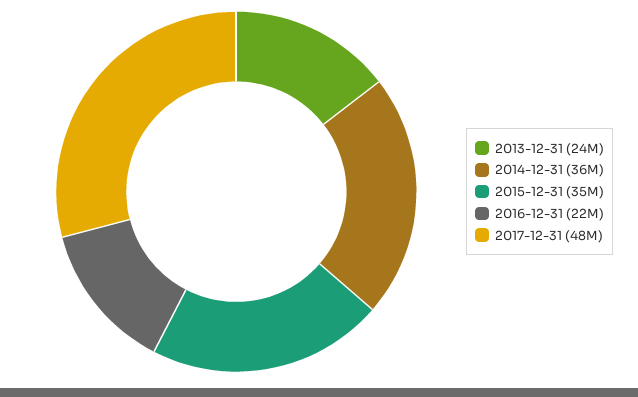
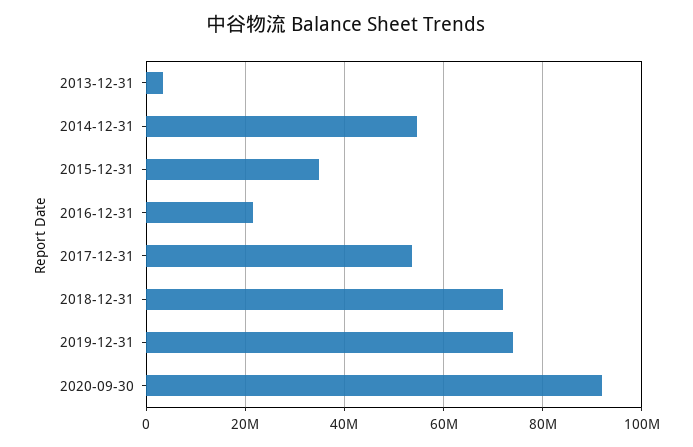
2013-12-31: 24000000 -> 4000000
2014-12-31: 36000000 -> 54000000
2017-12-31: 48000000 -> 54000000
2018-12-31: none -> 72000000
2019-12-31: none -> 74000000
2020-09-30: none -> 92000000

